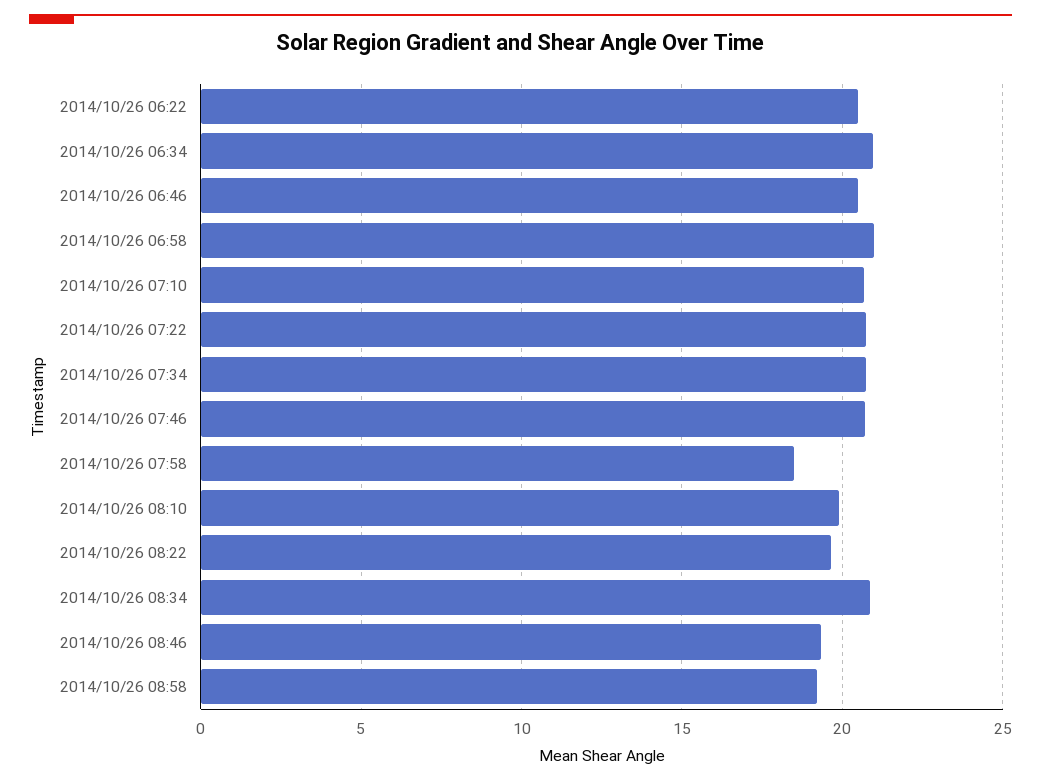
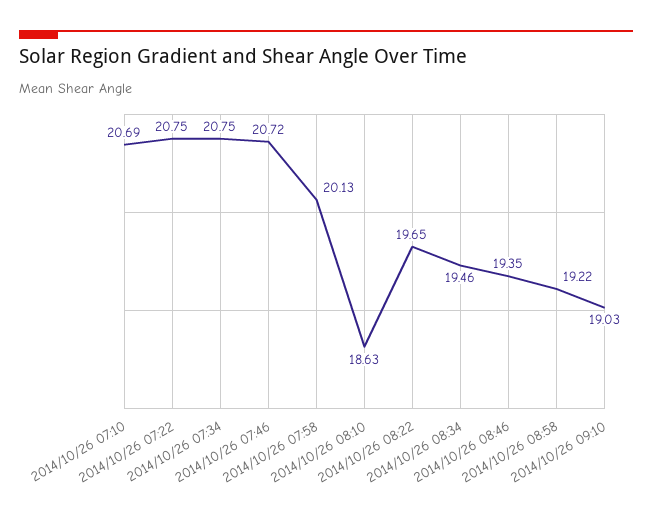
2014/10/26 06:22: 20.5 -> none
2014/10/26 06:34: 21 -> none
2014/10/26 06:46: 20.5 -> none
2014/10/26 06:58: 21 -> none
2014/10/26 07:58: 18.5 -> 20.13
2014/10/26 08:10: 20 -> 18.63
2014/10/26 08:34: 21 -> 19.46
2014/10/26 09:10: none -> 19.03

